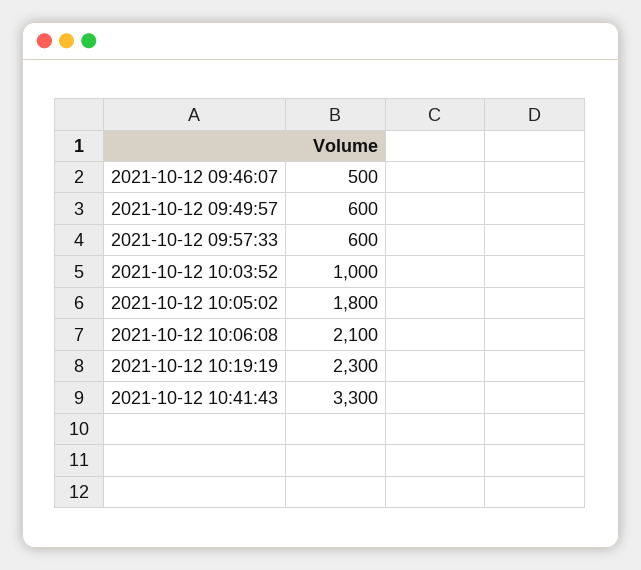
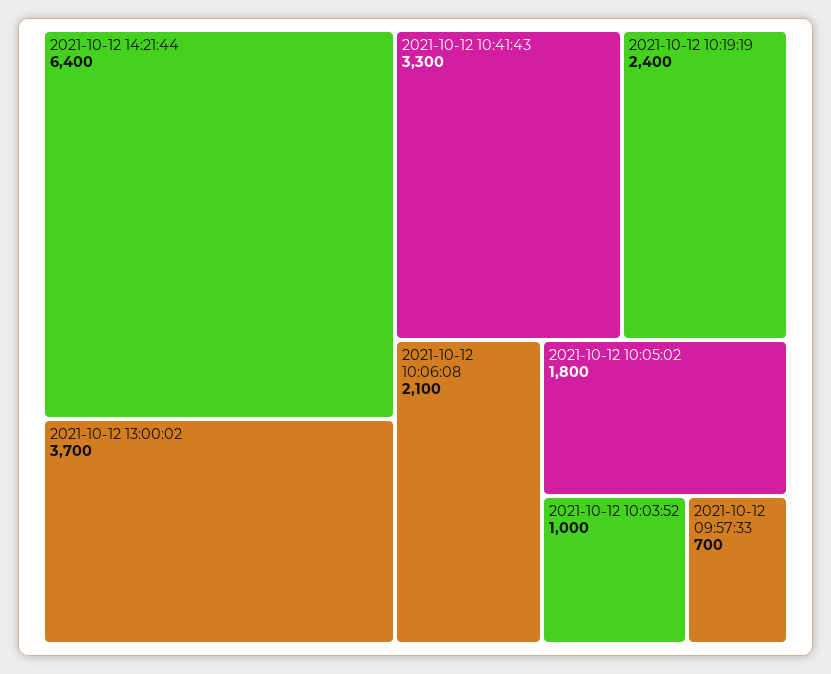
2021-10-12 09:46:07: 500 -> none
2021-10-12 09:49:57: 600 -> none
2021-10-12 09:57:33: 600 -> 700
2021-10-12 10:19:19: 2300 -> 2400
2021-10-12 14:21:44: none -> 6400
2021-10-12 13:00:02: none -> 3700

